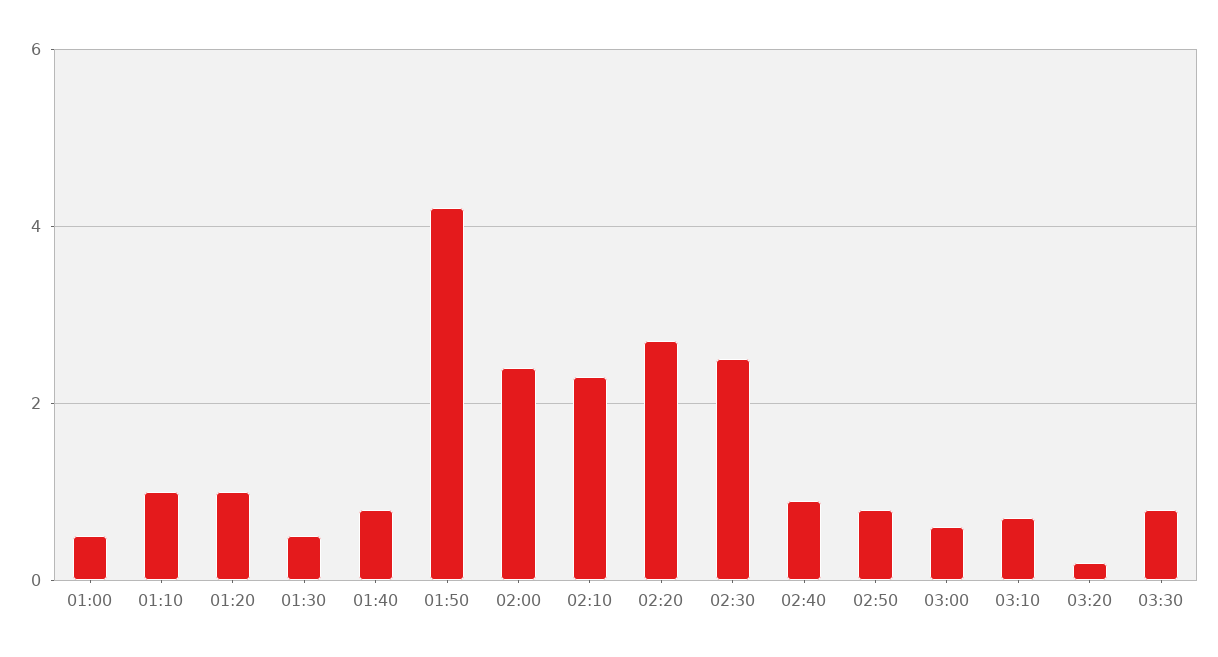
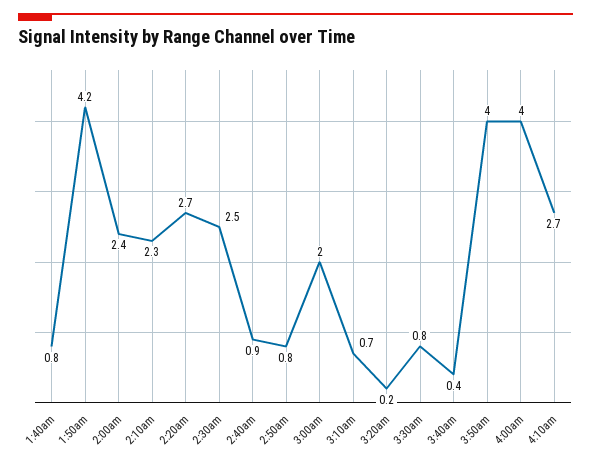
01:00: 0.5 -> none
01:10: 1 -> none
01:20: 1 -> none
01:30: 0.5 -> none
03:00: 0.5 -> 2
3:40am: none -> 0.4
3:50am: none -> 4
4:00am: none -> 4
4:10am: none -> 2.7

